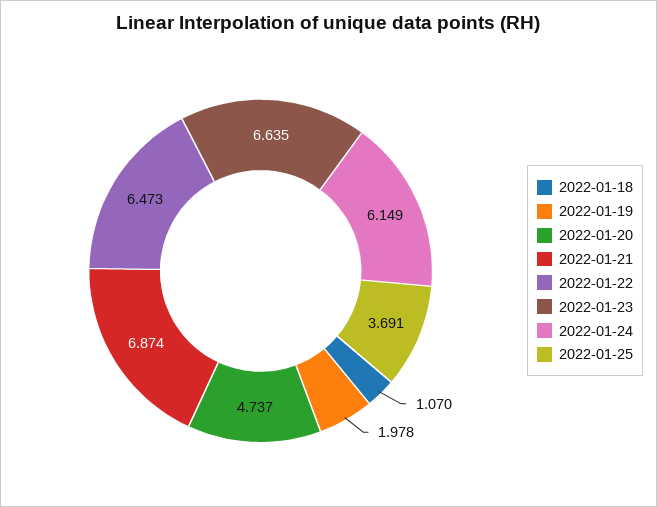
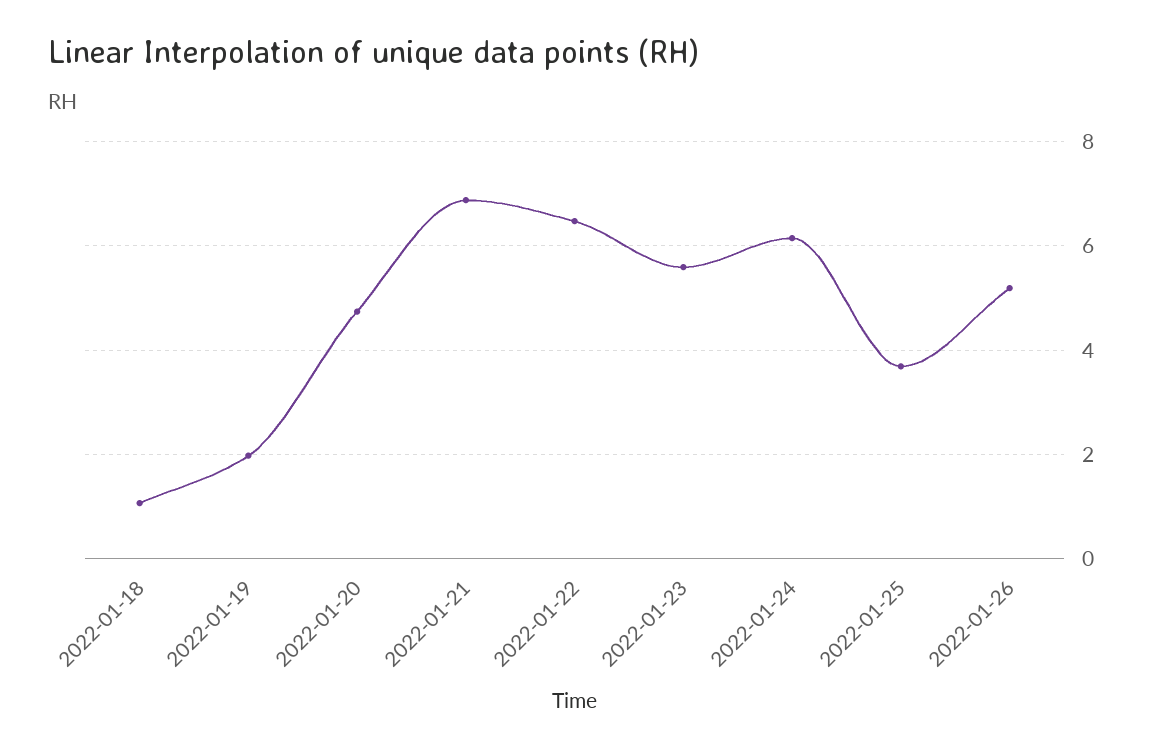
2022-01-23: 6.635 -> 5.6
2022-01-26: none -> 5.2

